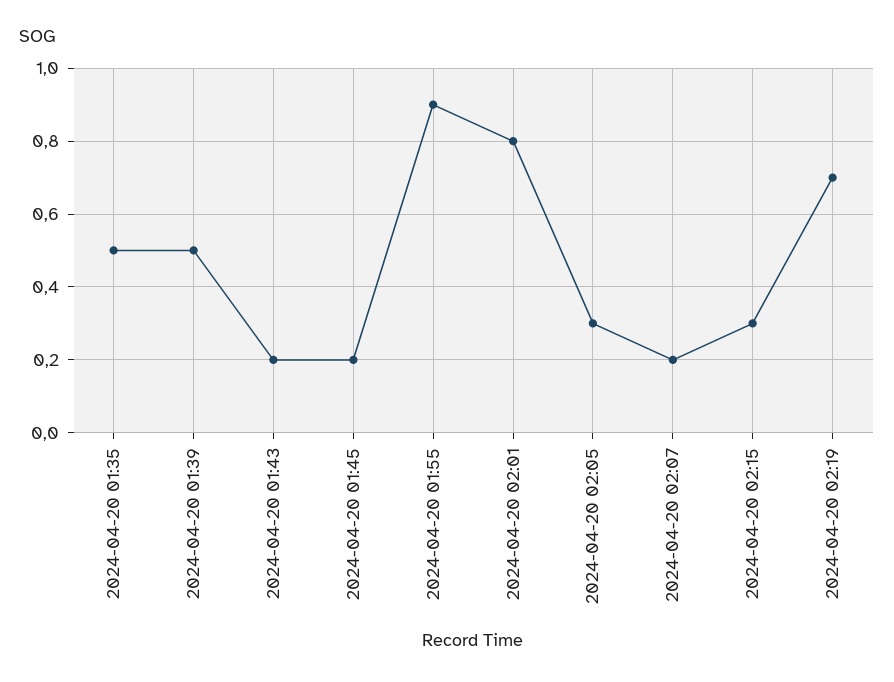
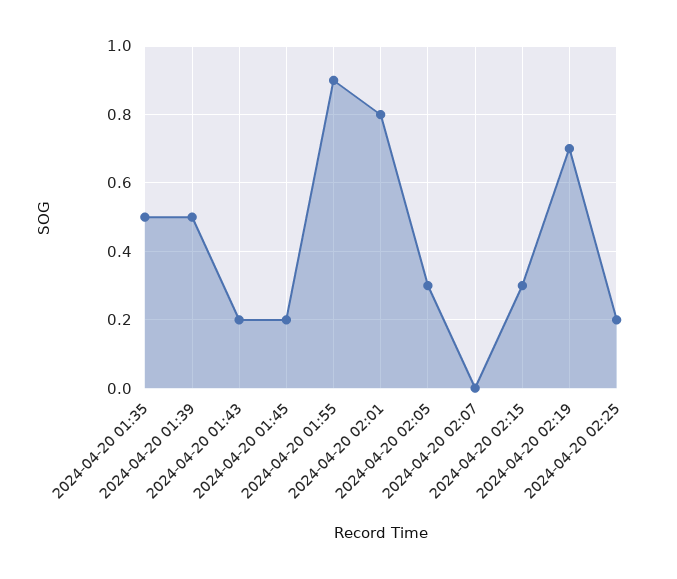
2024-04-20 02:07: 0.2 -> 0
2024-04-20 02:25: none -> 0.2

